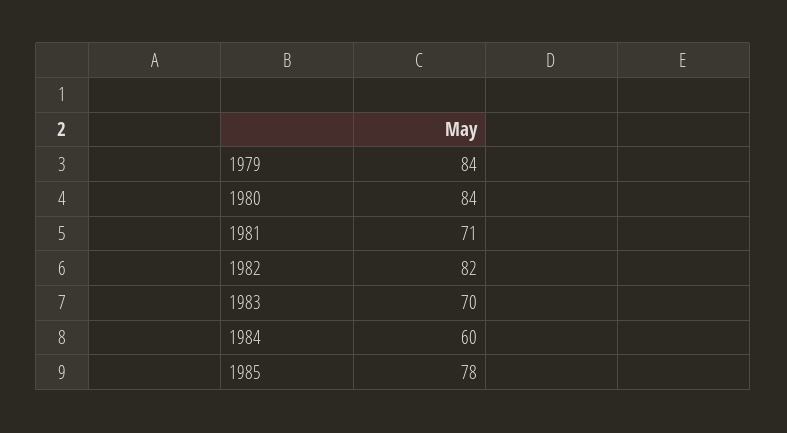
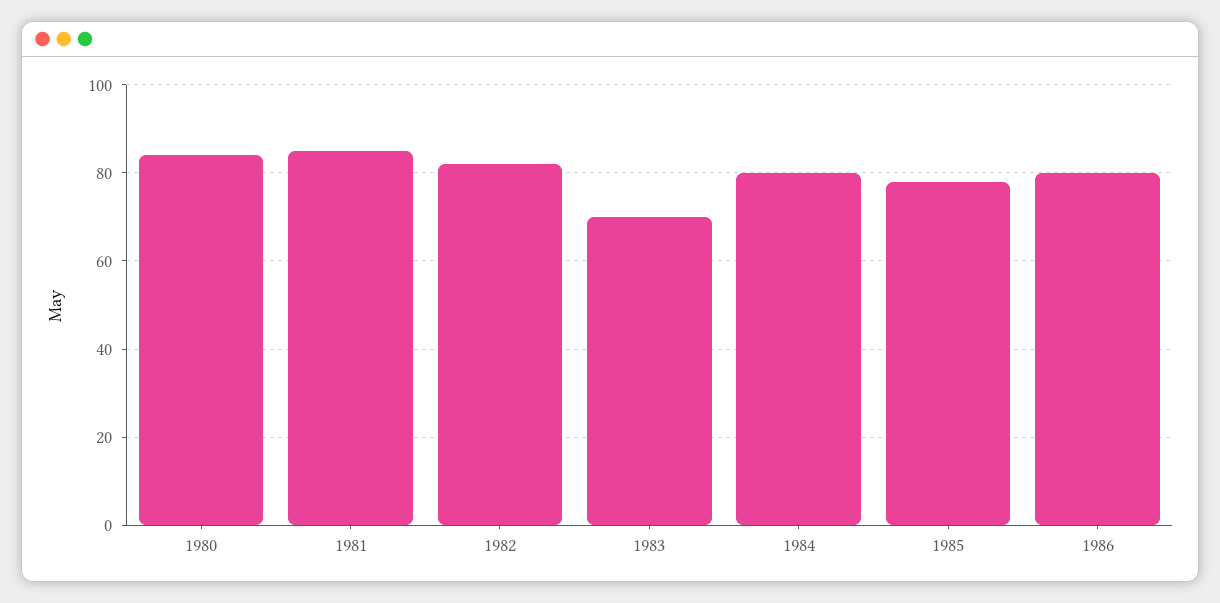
1979: 84 -> none
1981: 71 -> 85
1984: 60 -> 80
1986: none -> 80

